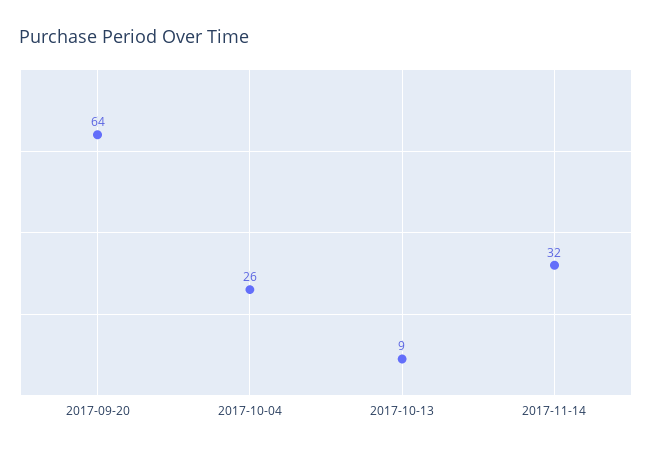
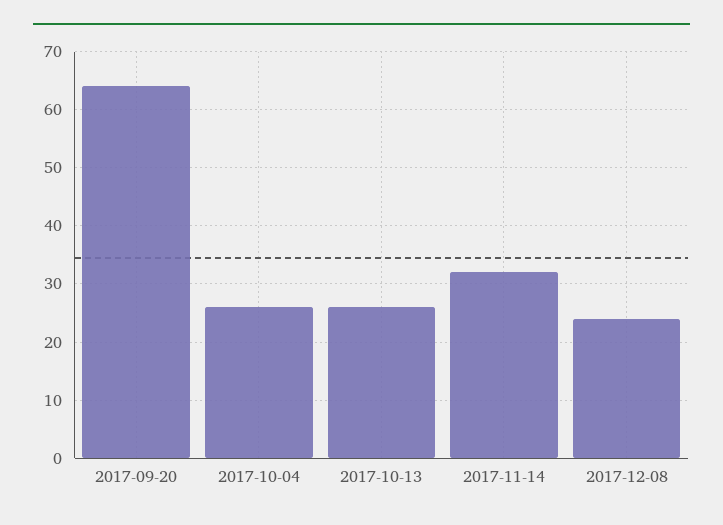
2017-10-13: 9 -> 25
2017-12-08: none -> 25

